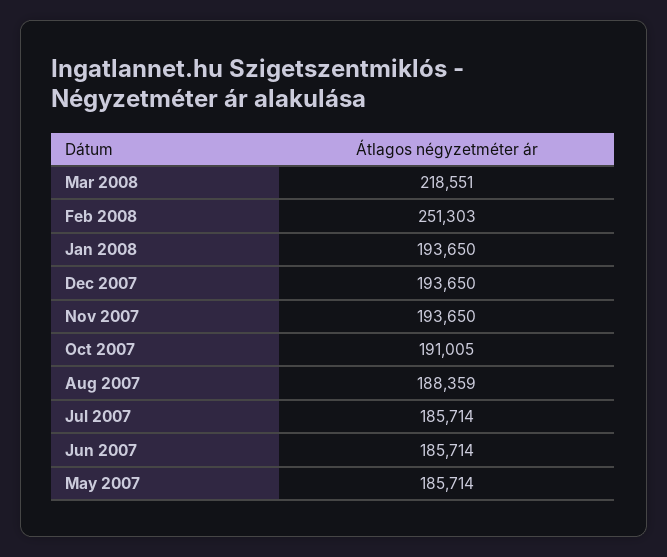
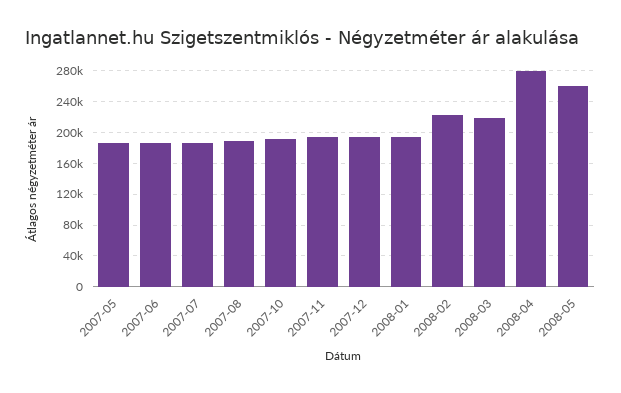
Feb 2008: 251303 -> 220000
2008-04: none -> 280000
2008-05: none -> 260000

